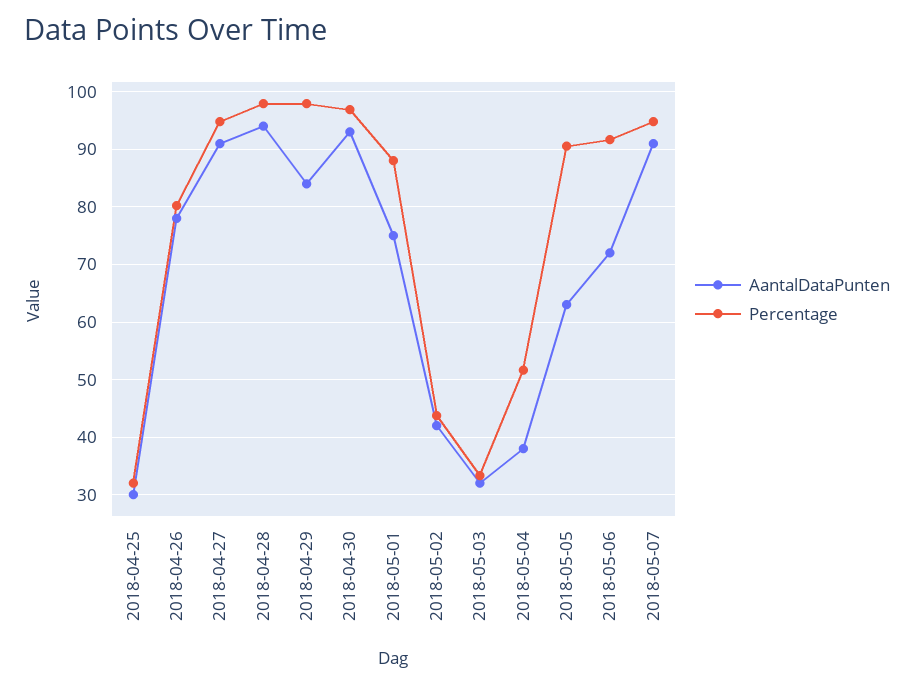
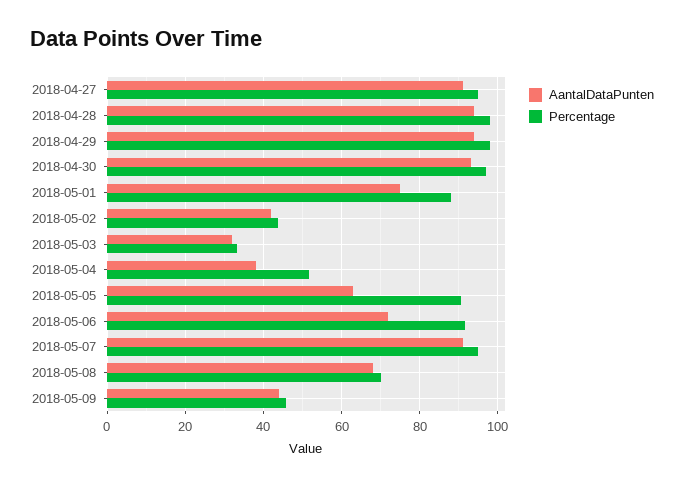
AantalDataPunten, 2018-04-25: 30 -> none
Percentage, 2018-04-25: 32 -> none
AantalDataPunten, 2018-04-26: 78 -> none
Percentage, 2018-04-26: 80 -> none
AantalDataPunten, 2018-04-29: 84 -> 94
AantalDataPunten, 2018-05-08: none -> 68
Percentage, 2018-05-08: none -> 70
AantalDataPunten, 2018-05-09: none -> 44
Percentage, 2018-05-09: none -> 46

